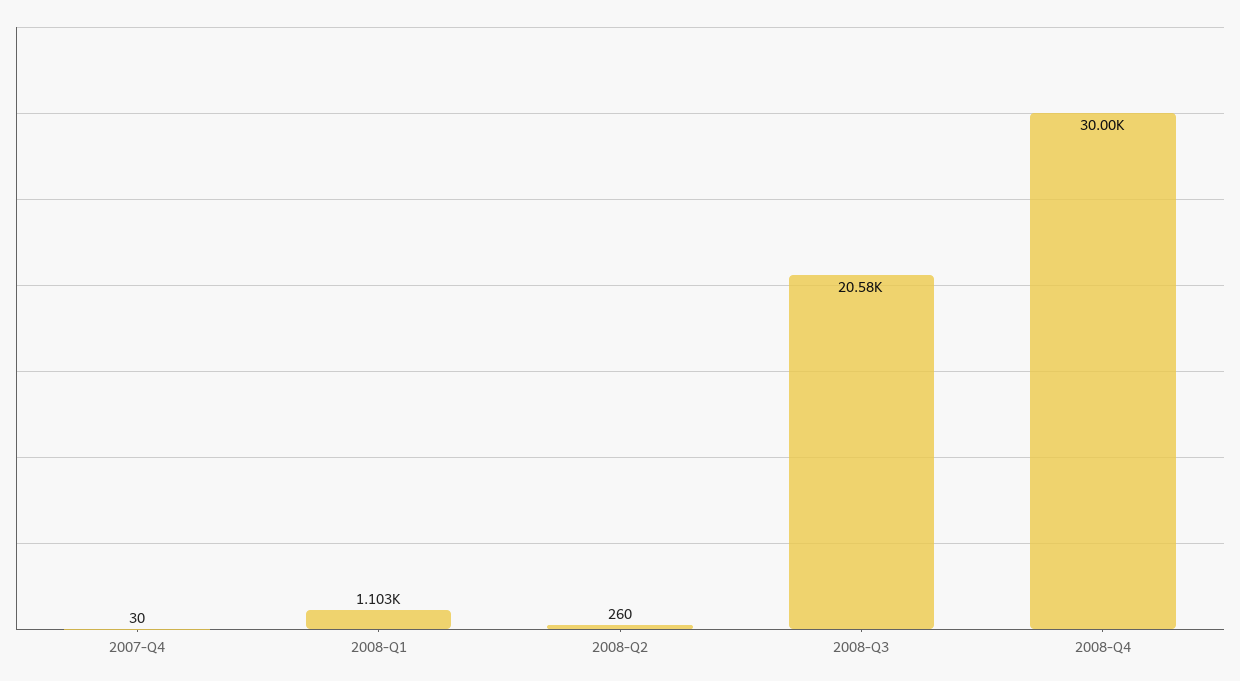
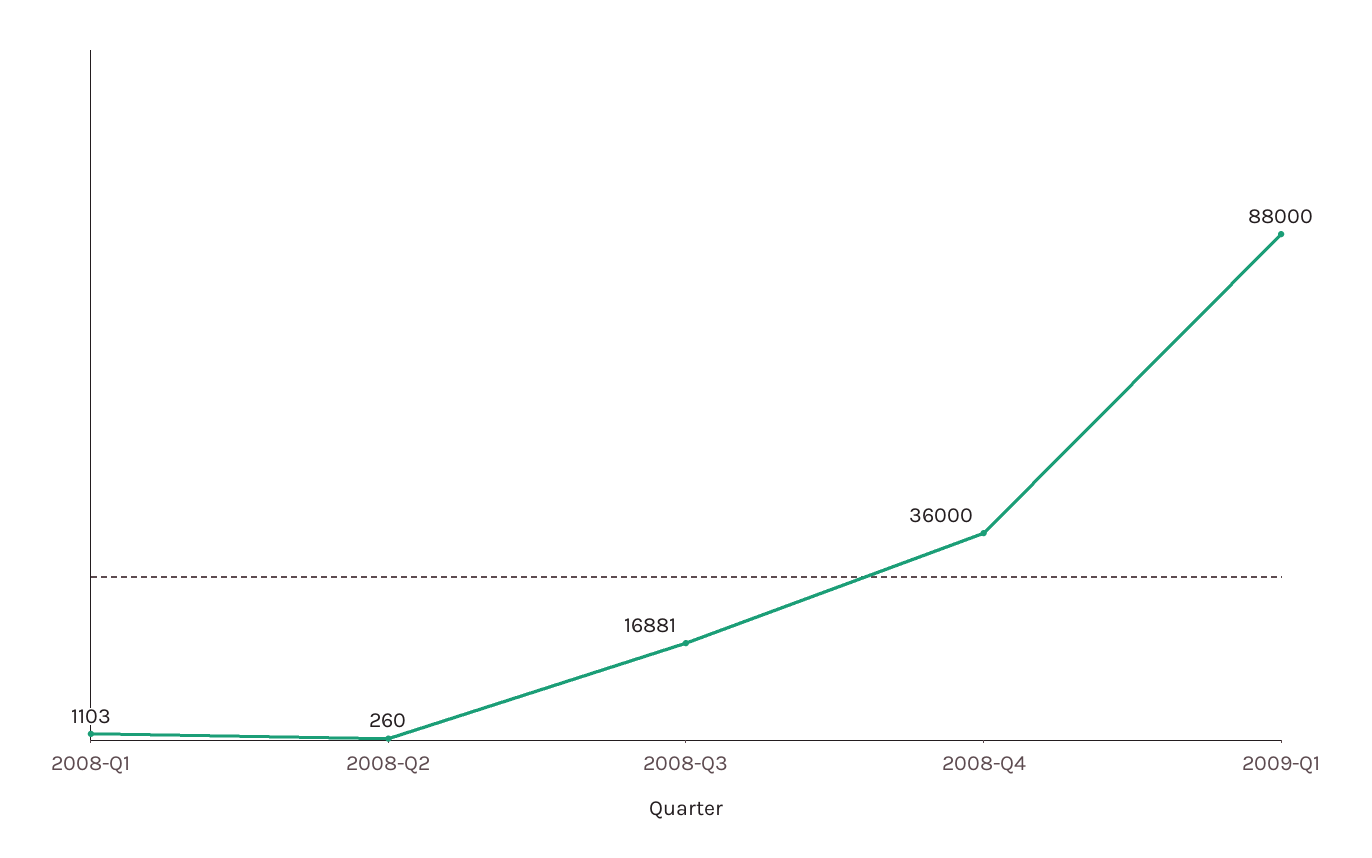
2007-Q4: 30 -> none
2008-Q3: 20580 -> 16881
2008-Q4: 30000 -> 36000
2009-Q1: none -> 88000

